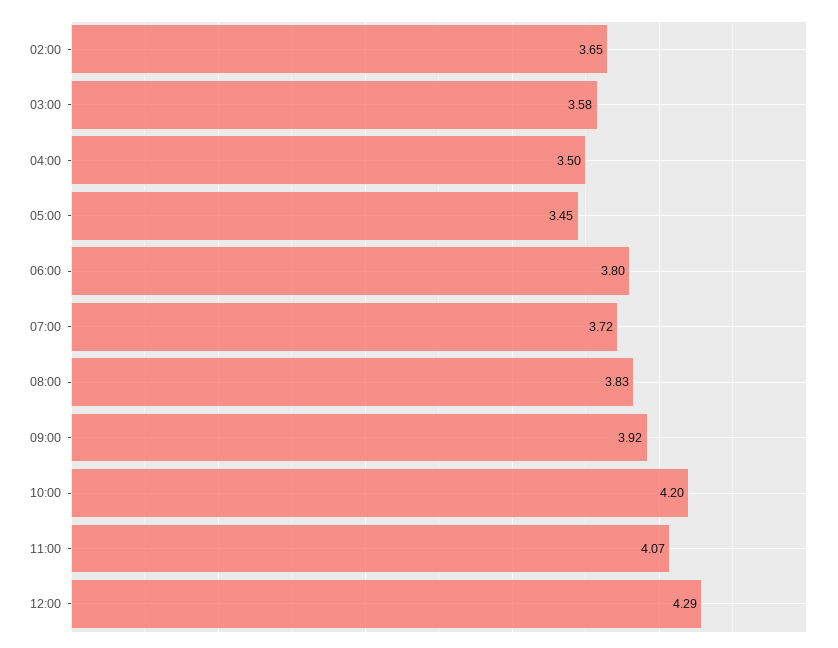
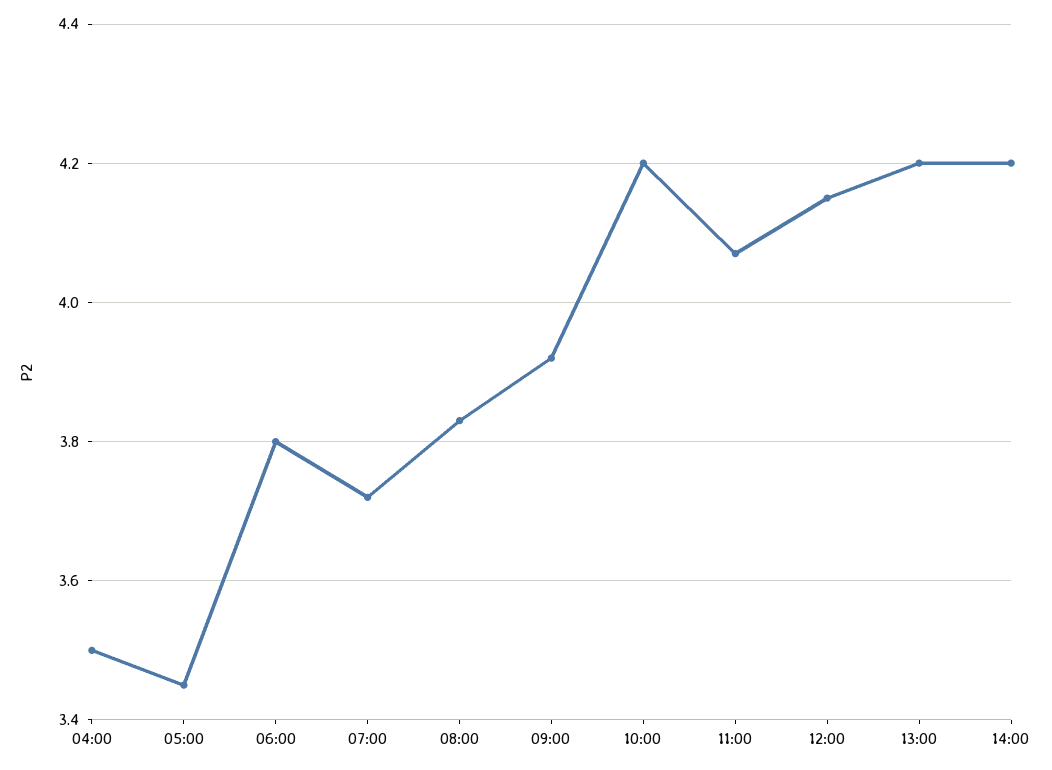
02:00: 3.65 -> none
03:00: 3.58 -> none
12:00: 4.29 -> 4.15
13:00: none -> 4.2
14:00: none -> 4.2

